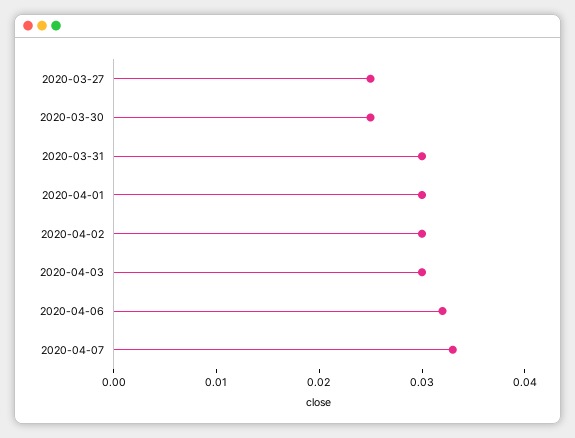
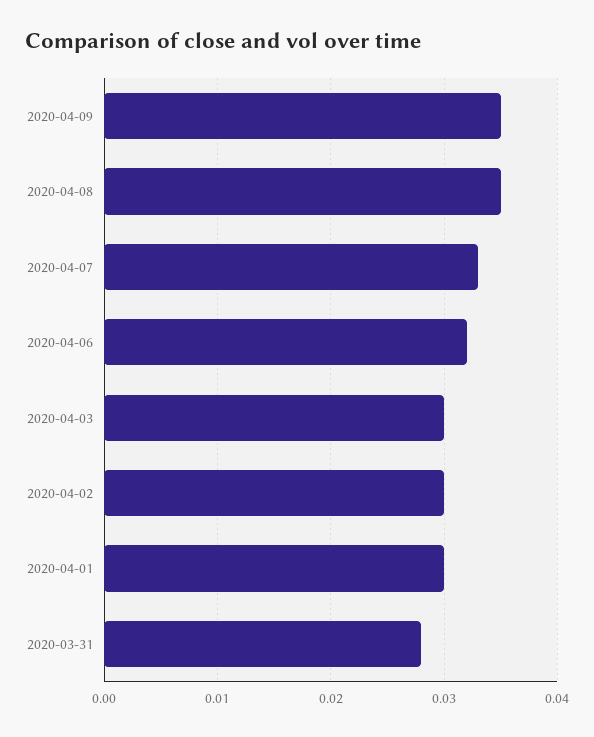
2020-03-27: 0.025 -> none
2020-03-30: 0.025 -> none
2020-03-31: 0.03 -> 0.028
2020-04-09: none -> 0.035
2020-04-08: none -> 0.035

